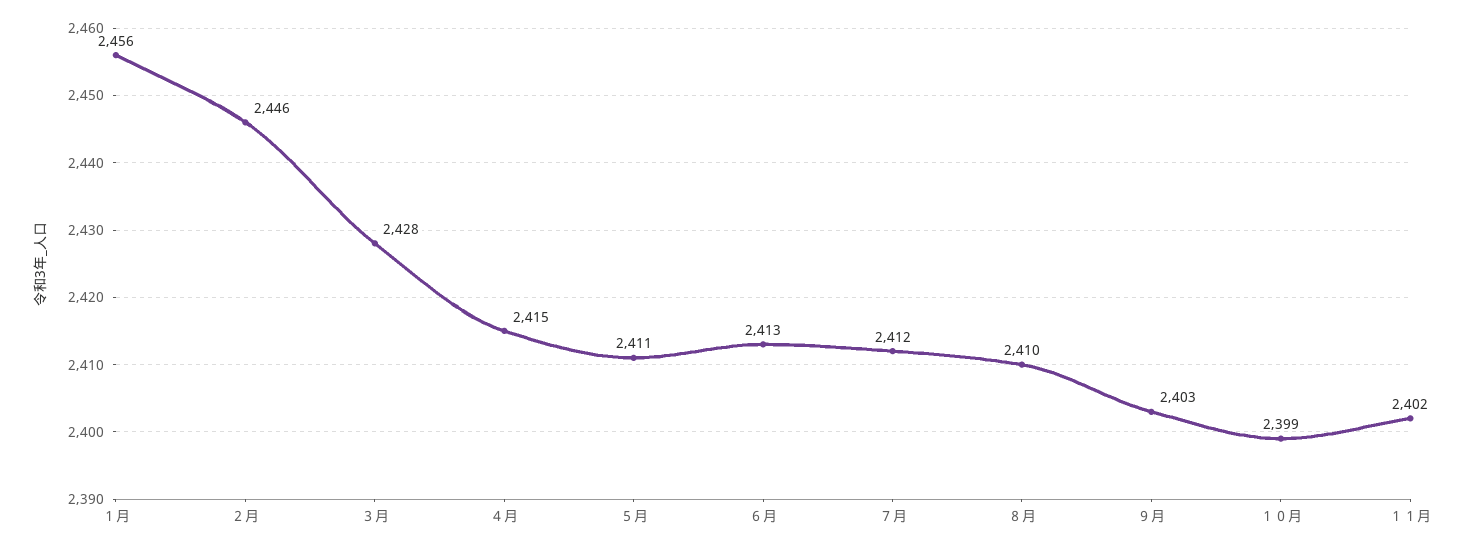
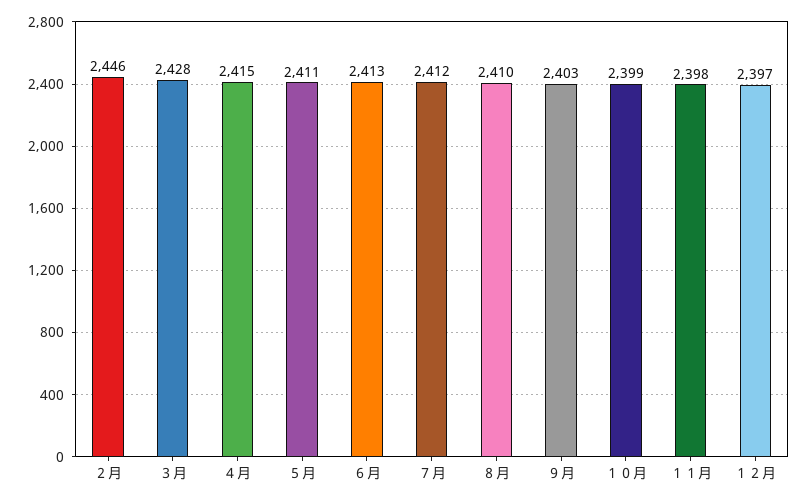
１月: 2456 -> none
１１月: 2402 -> 2398
１２月: none -> 2397

